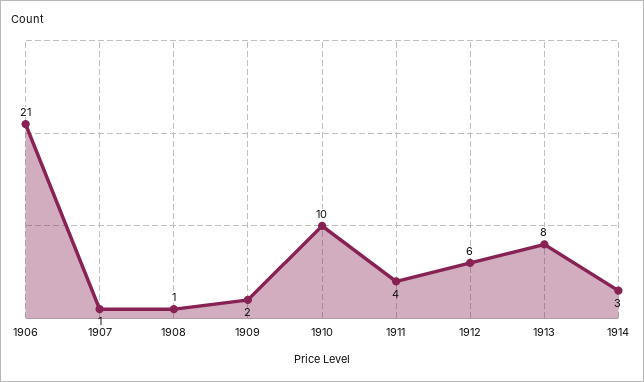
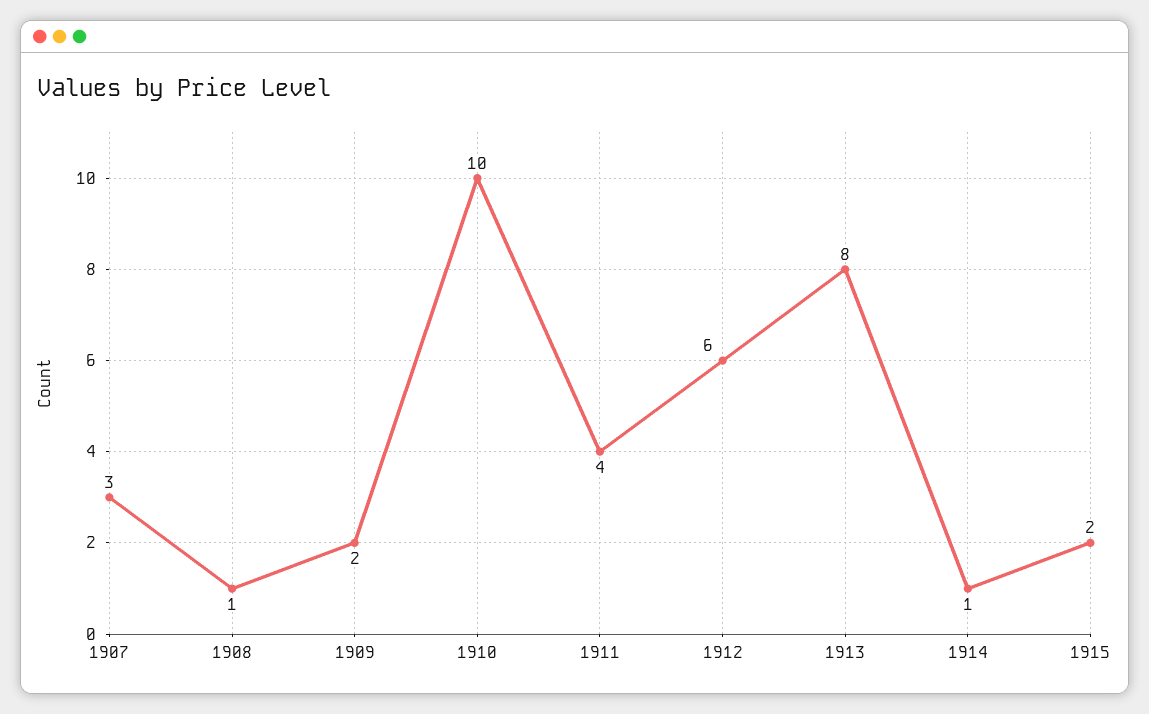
1906: 21 -> none
1907: 1 -> 3
1914: 3 -> 1
1915: none -> 2

